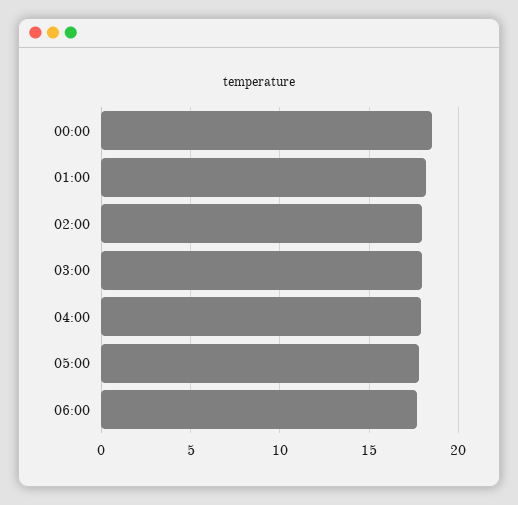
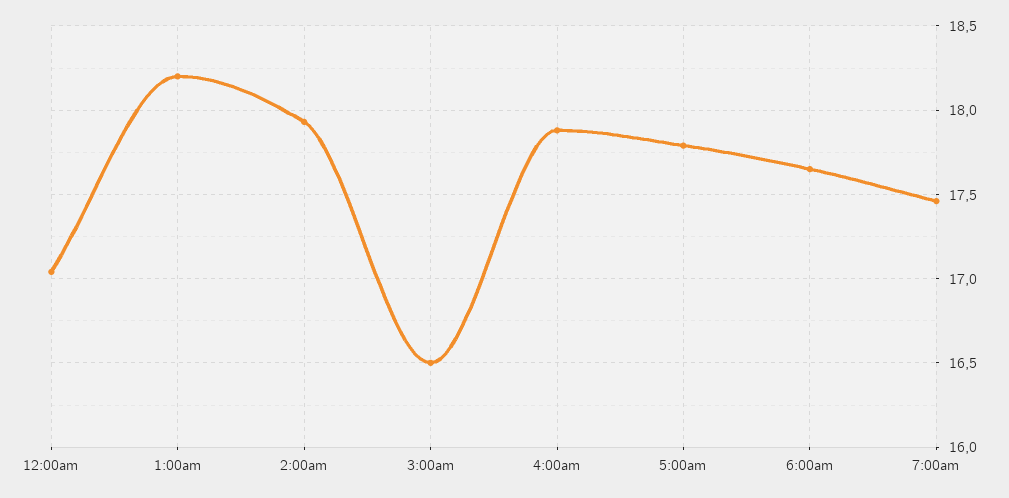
00:00: 18.5 -> 17.05
03:00: 18 -> 16.5
7:00am: none -> 17.45

